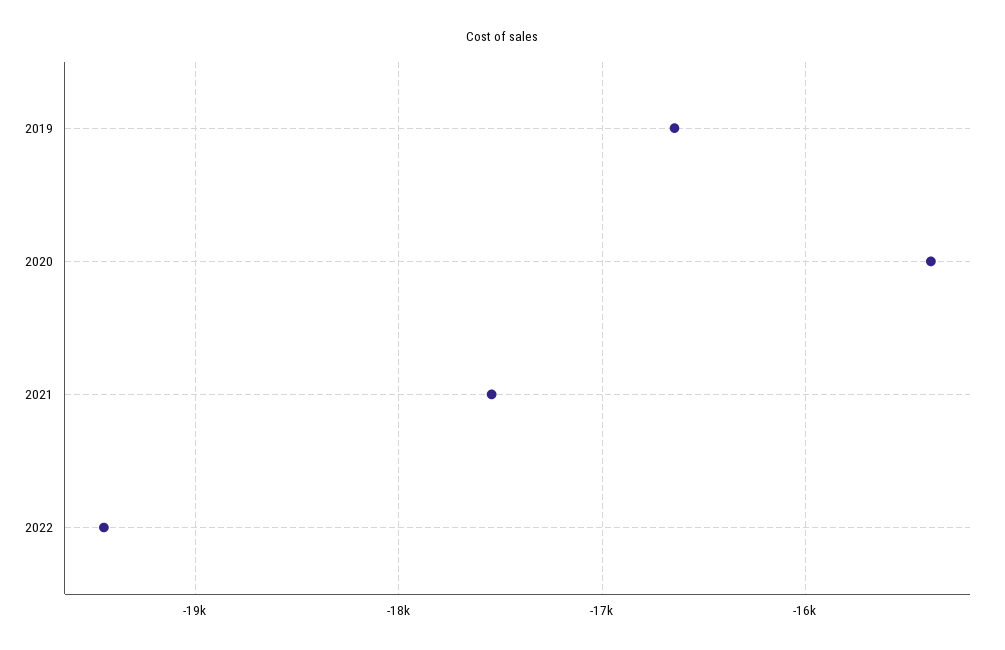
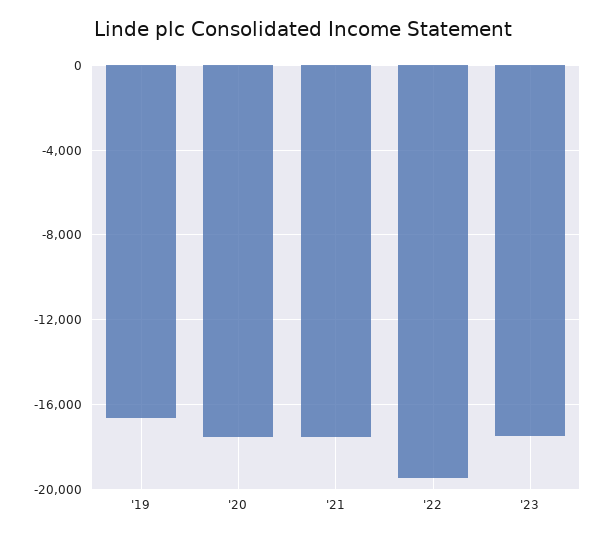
2020: -15400 -> -17500
'23: none -> -17500

